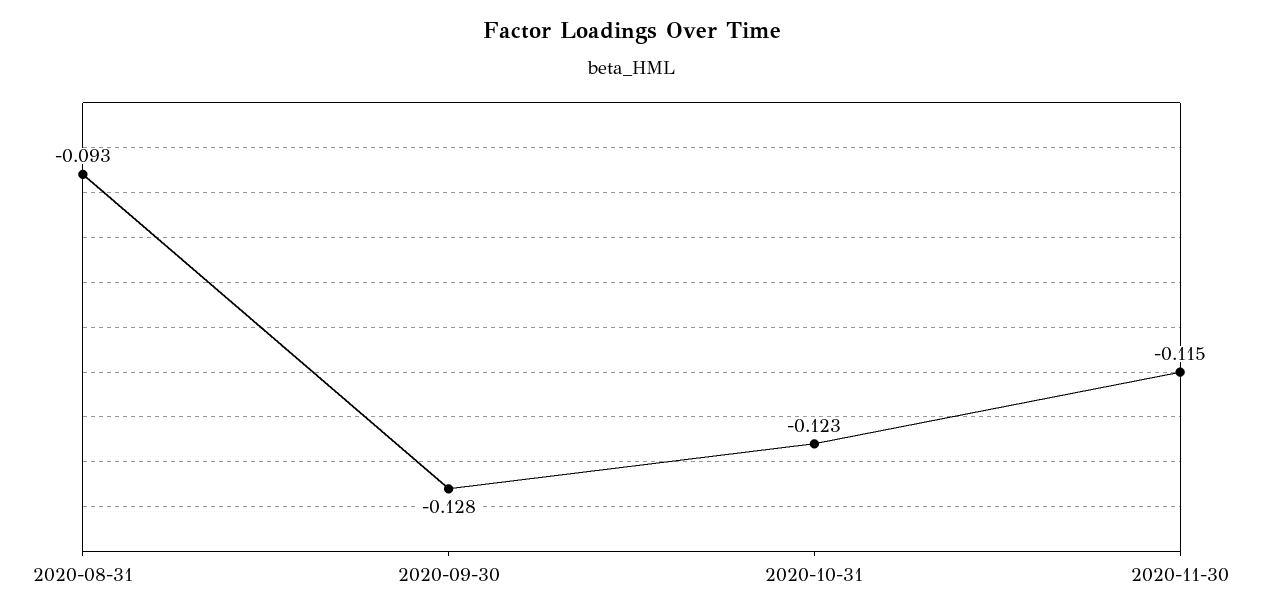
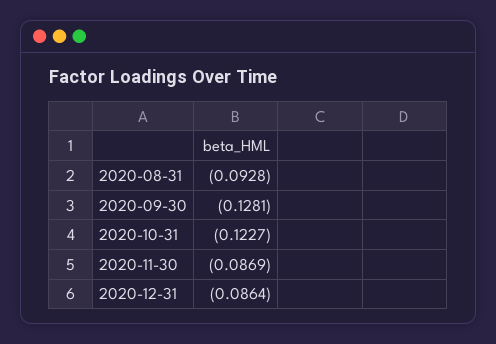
2020-11-30: -0.115 -> -0.0869
2020-12-31: none -> -0.0864

